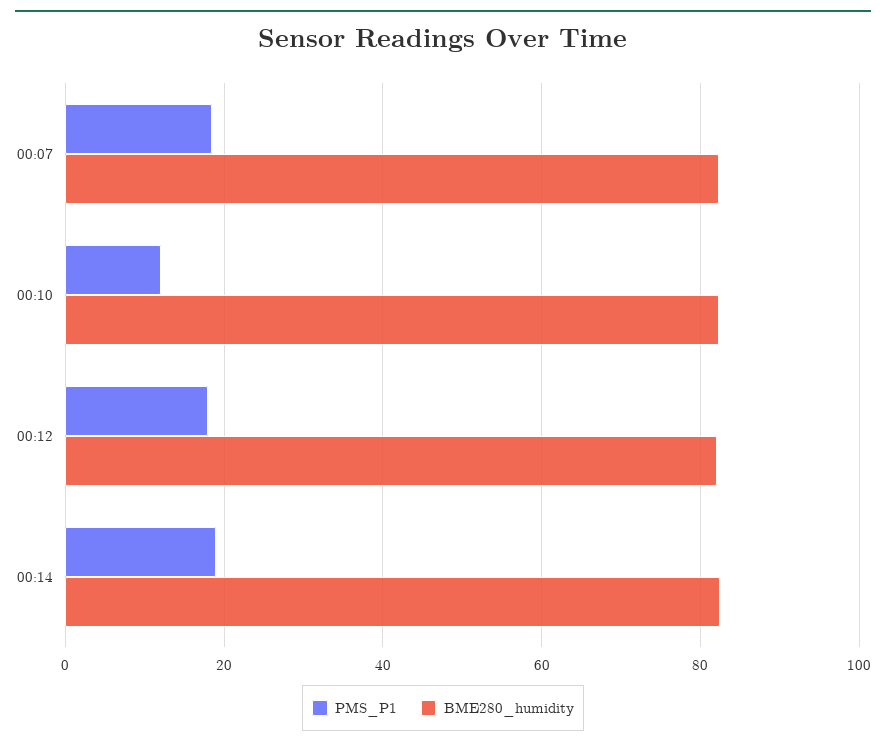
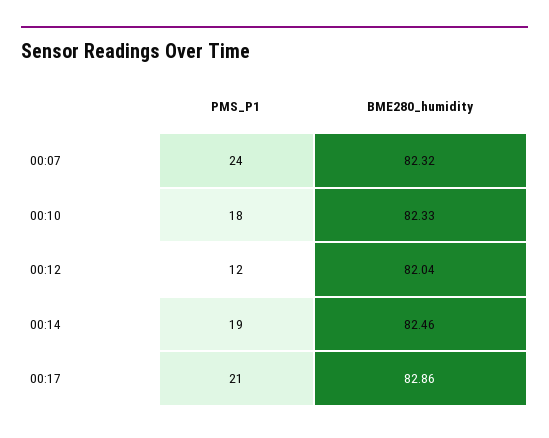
PMS_P1, 00:07: 18 -> 24
PMS_P1, 00:10: 12 -> 18
PMS_P1, 00:12: 18 -> 12
PMS_P1, 00:17: none -> 21
BME280_humidity, 00:17: none -> 82.86

